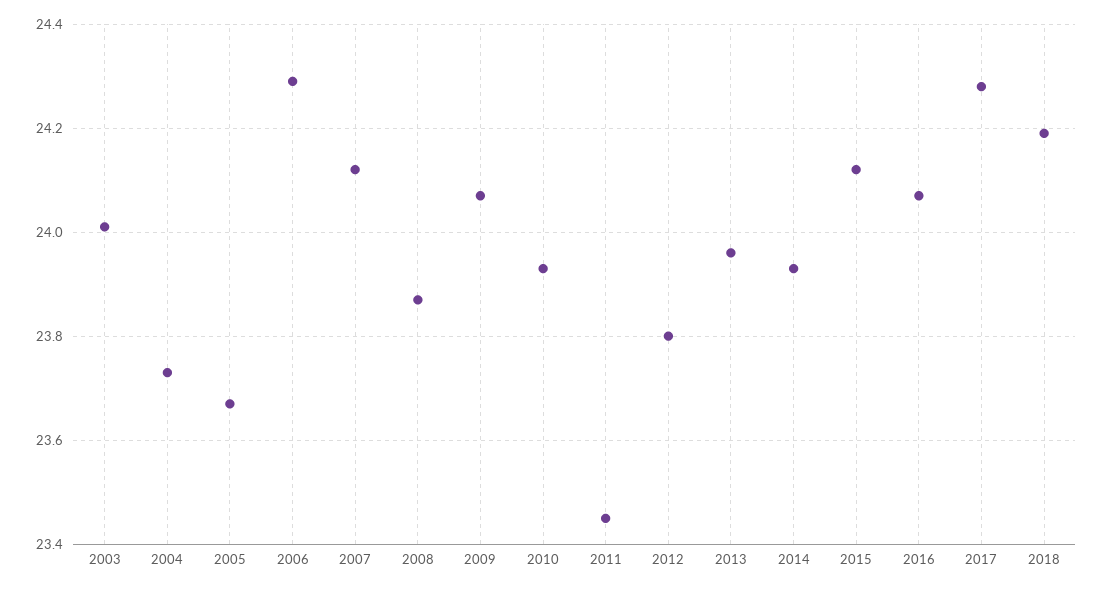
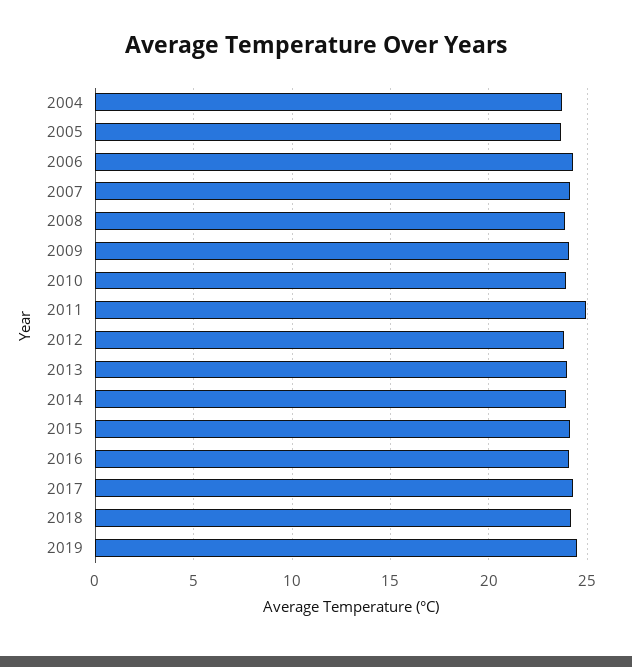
2003: 24 -> none
2011: 23.45 -> 25
2019: none -> 24.5

